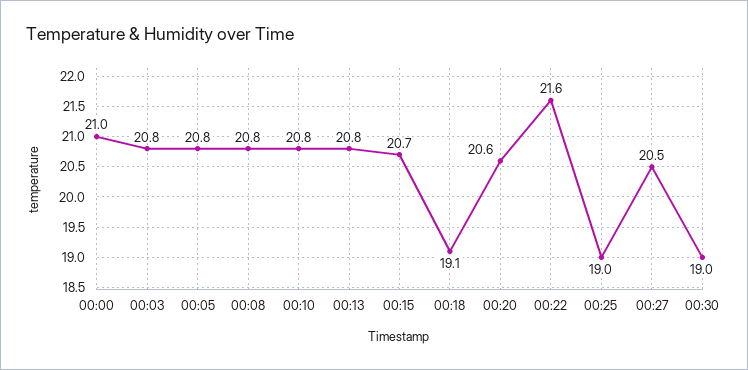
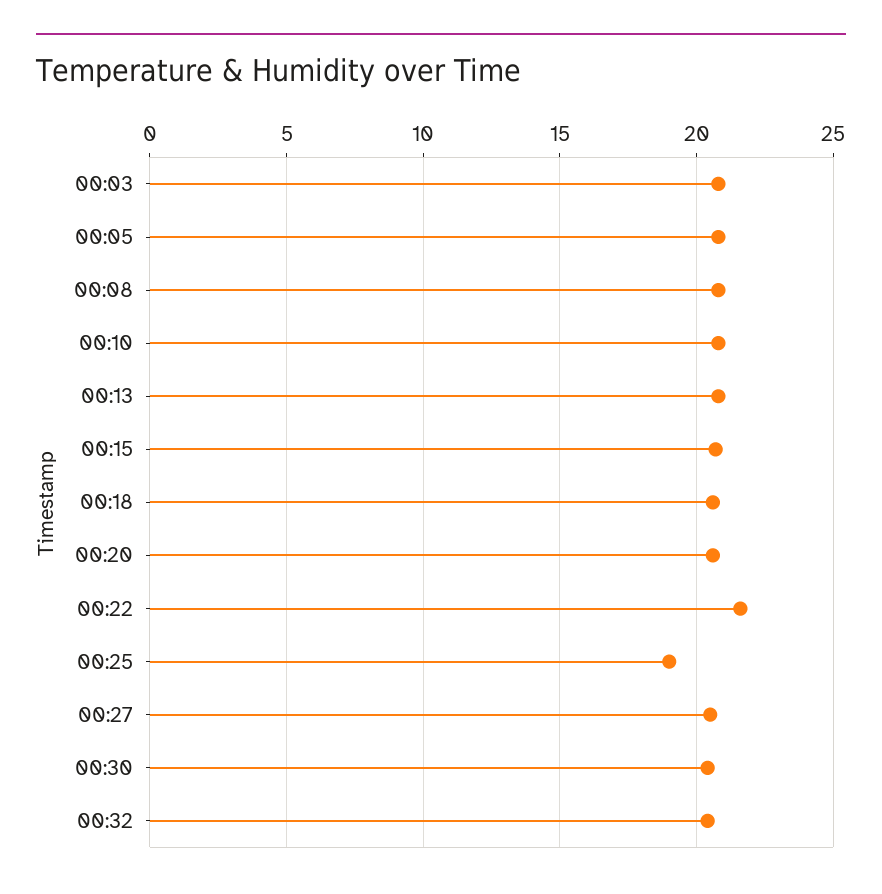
00:00: 21 -> none
00:18: 19.1 -> 20.5
00:30: 19 -> 20.5
00:32: none -> 20.5

